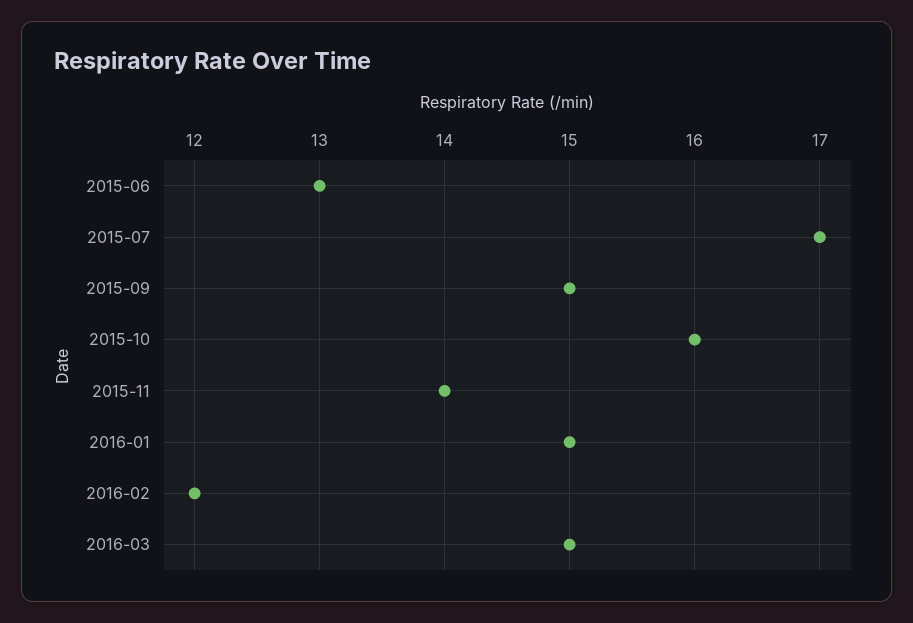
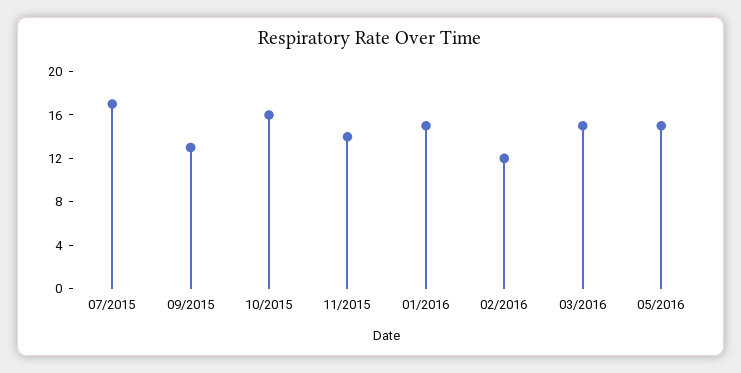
2015-06: 13 -> none
2015-09: 15 -> 13
05/2016: none -> 15

